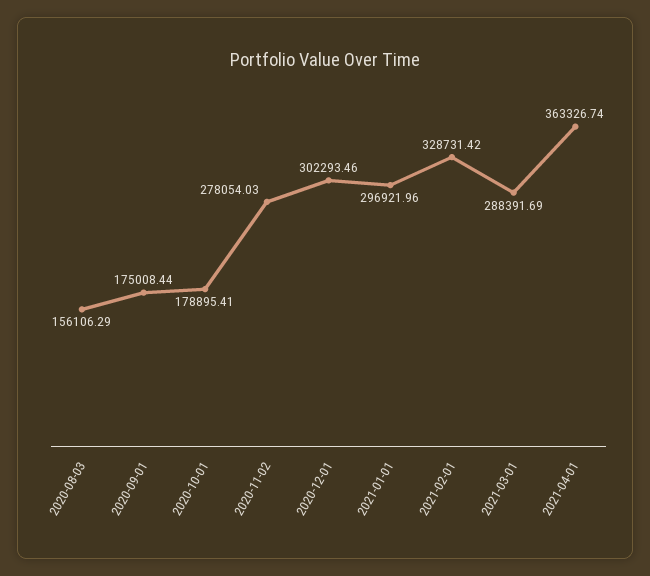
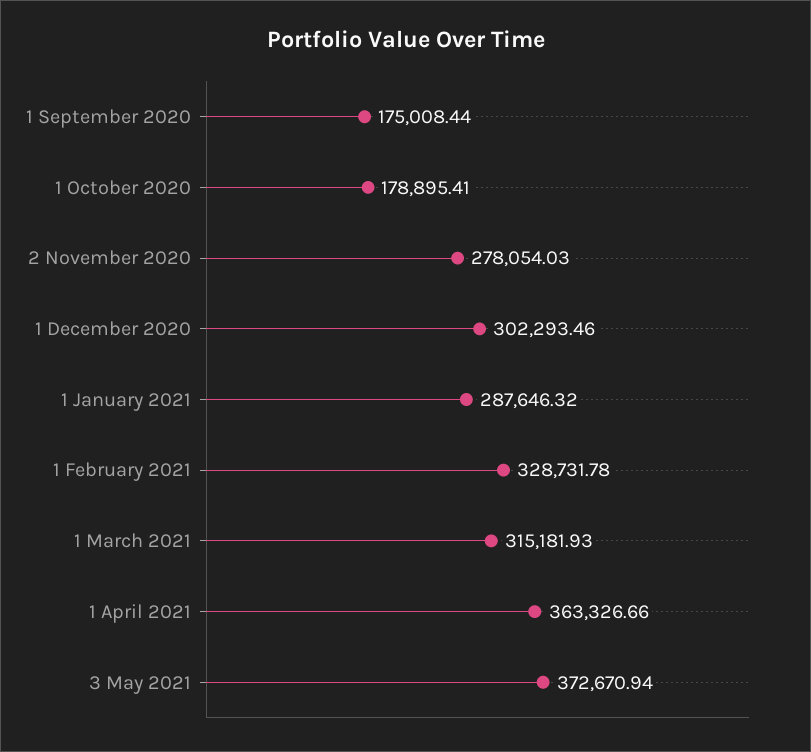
2020-08-03: 156106.29 -> none
2021-01-01: 296921.96 -> 287646.32
2021-02-01: 328731.42 -> 328731.78
2021-03-01: 288391.69 -> 315181.93
2021-04-01: 363326.74 -> 363326.66
3 May 2021: none -> 372670.94

